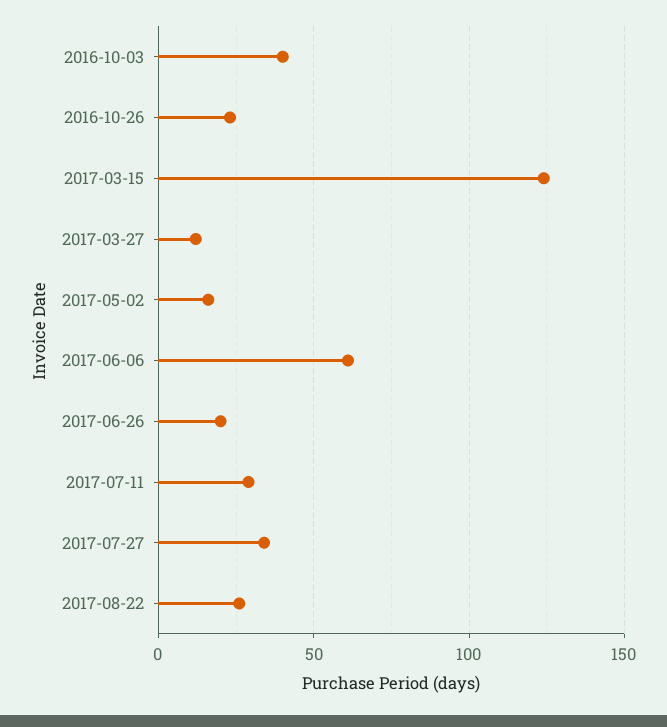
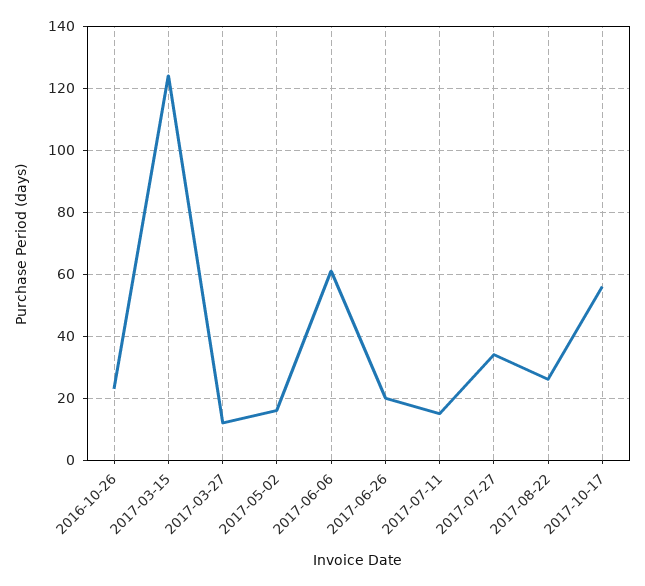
2016-10-03: 40 -> none
2017-07-11: 30 -> 15
2017-10-17: none -> 55

